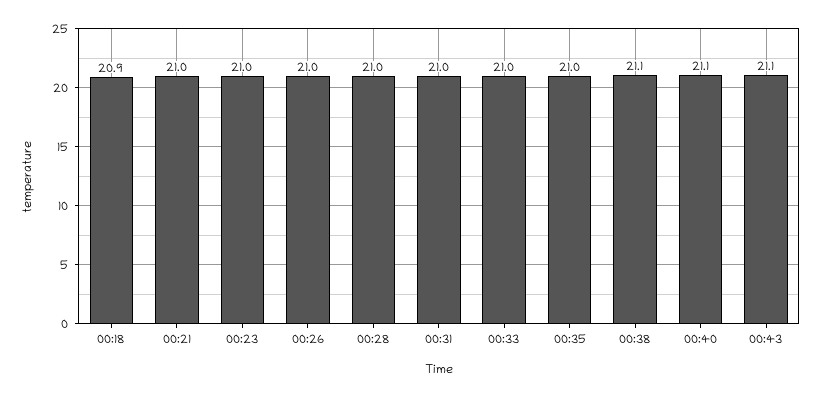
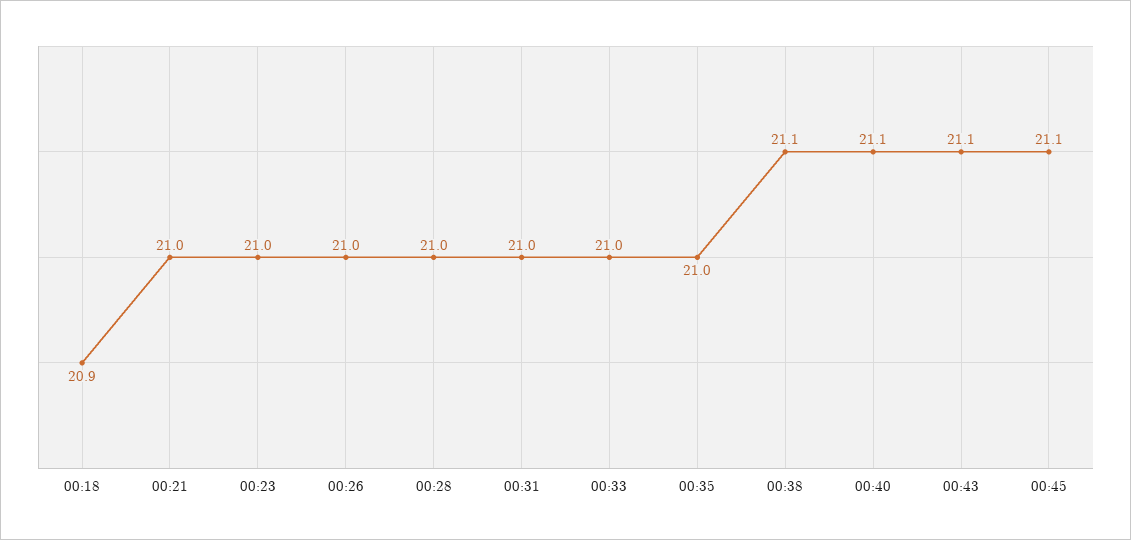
00:45: none -> 21.1

